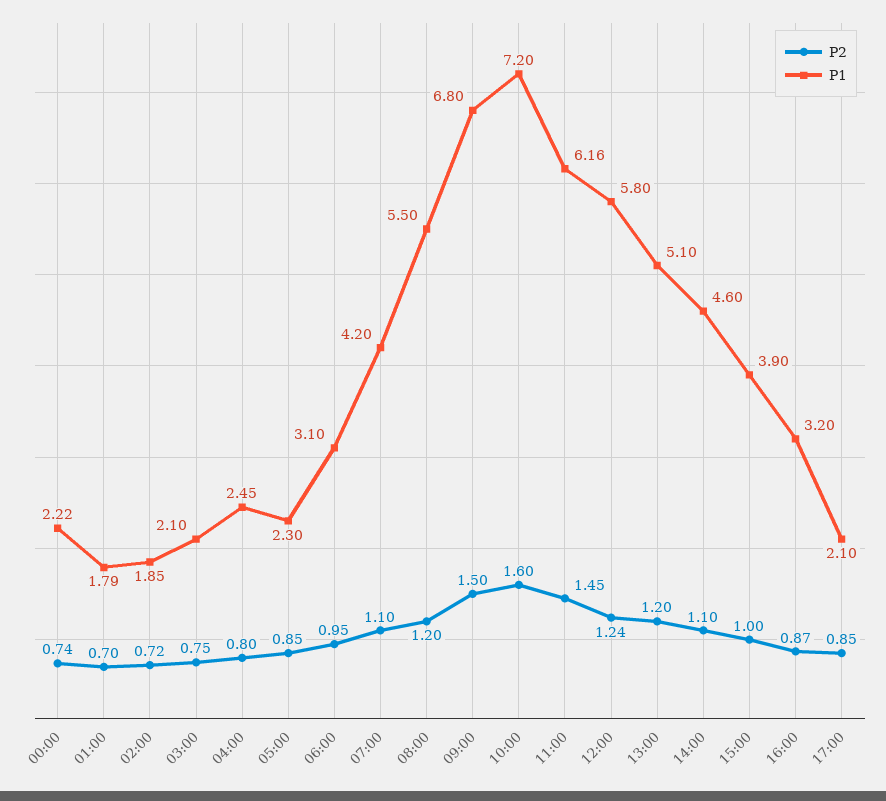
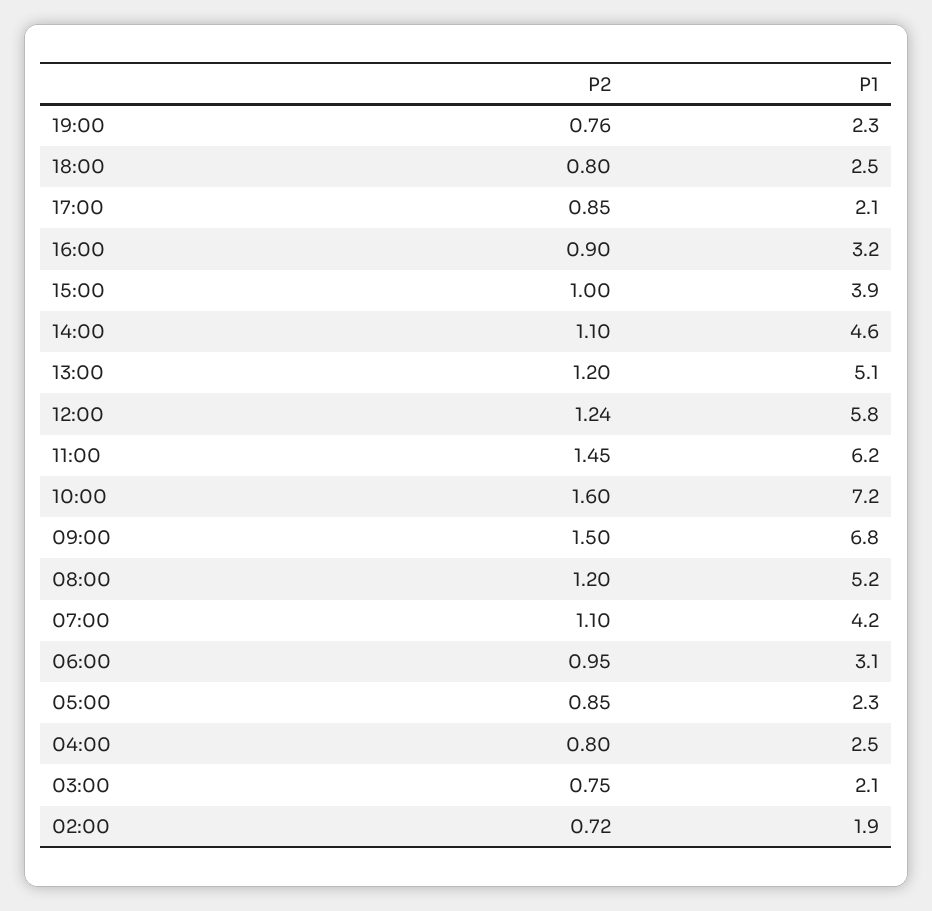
P2, 00:00: 0.74 -> none
P1, 00:00: 2.22 -> none
P2, 01:00: 0.7 -> none
P1, 01:00: 1.79 -> none
P1, 08:00: 5.5 -> 5.2
P2, 16:00: 0.87 -> 0.9
P2, 19:00: none -> 0.76
P1, 19:00: none -> 2.3
P2, 18:00: none -> 0.8
P1, 18:00: none -> 2.5

